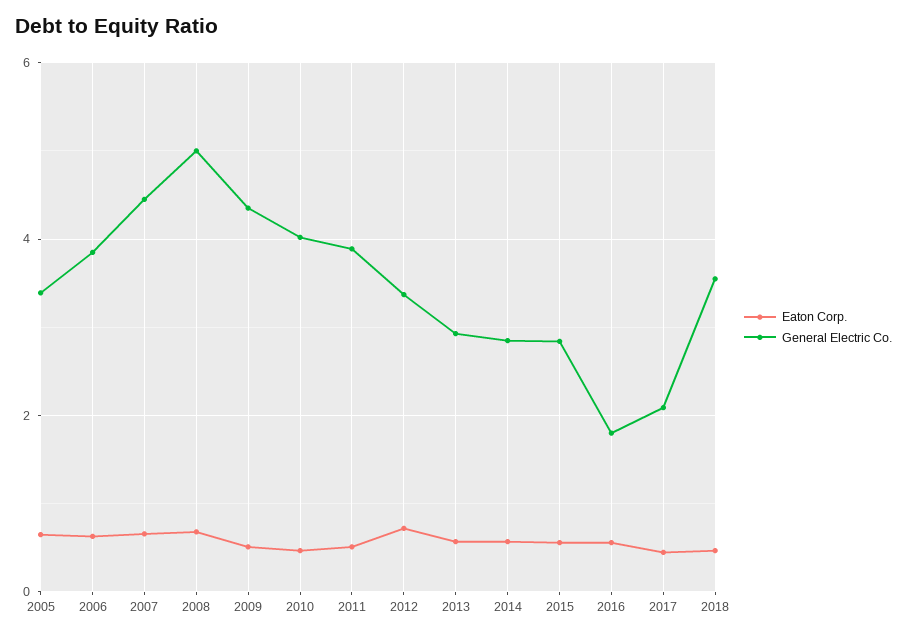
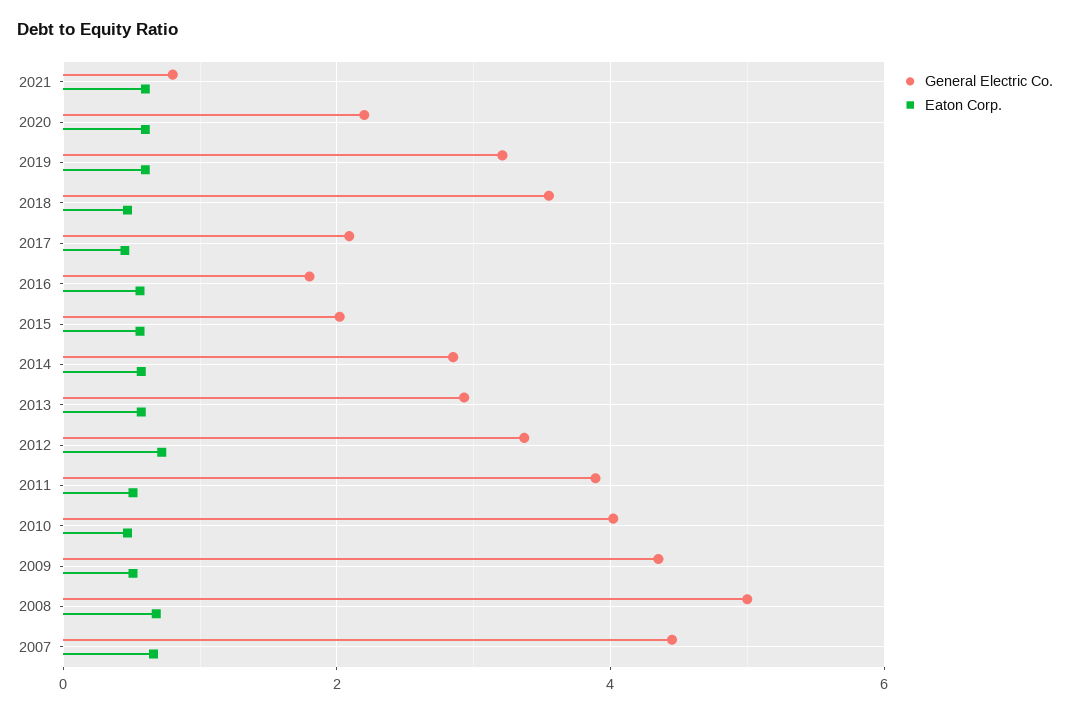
Eaton Corp., 2005: 0.6 -> none
General Electric Co., 2005: 3.4 -> none
Eaton Corp., 2006: 0.6 -> none
General Electric Co., 2006: 3.8 -> none
General Electric Co., 2015: 2.8 -> 2
General Electric Co., 2021: none -> 0.8
Eaton Corp., 2021: none -> 0.6
General Electric Co., 2020: none -> 2.2
Eaton Corp., 2020: none -> 0.6
General Electric Co., 2019: none -> 3.2
Eaton Corp., 2019: none -> 0.6

